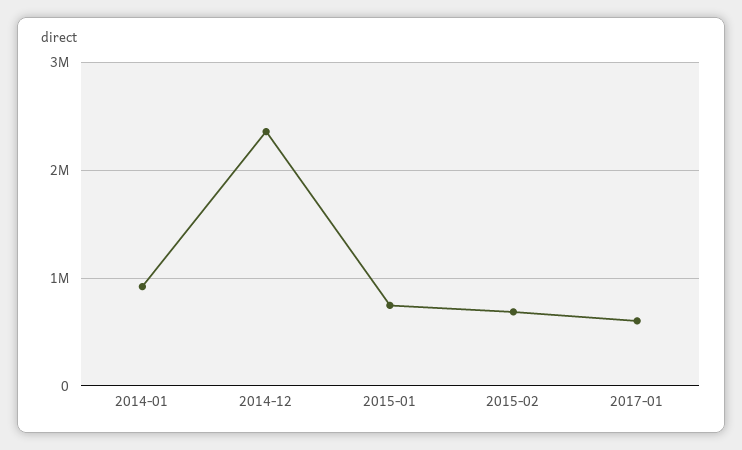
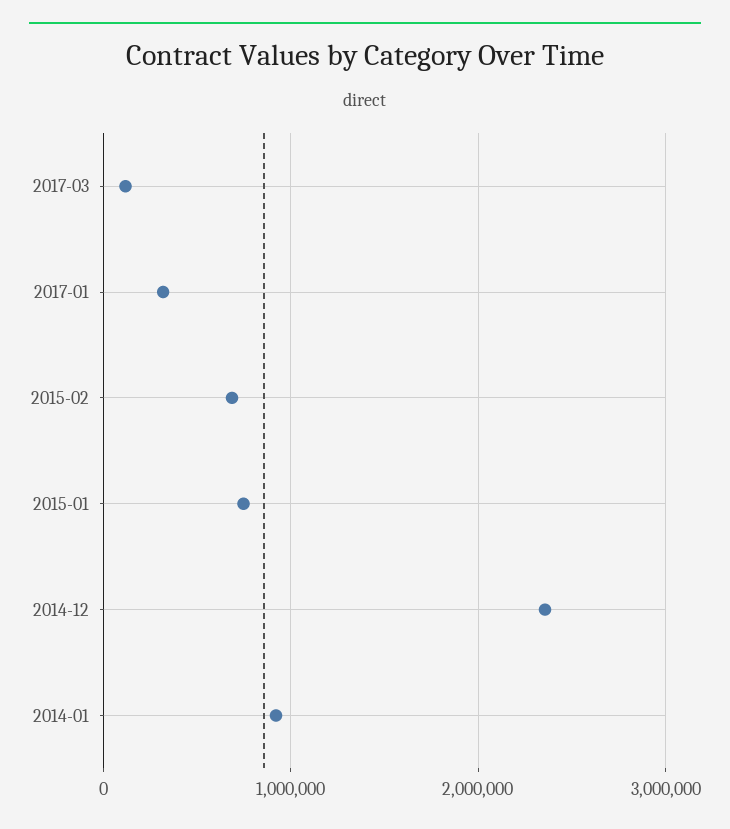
2017-01: 600000 -> 300000
2017-03: none -> 100000

